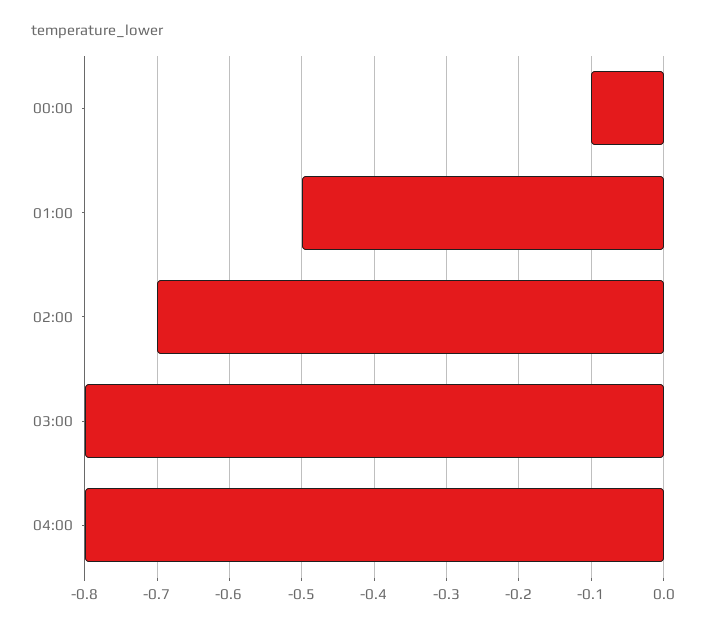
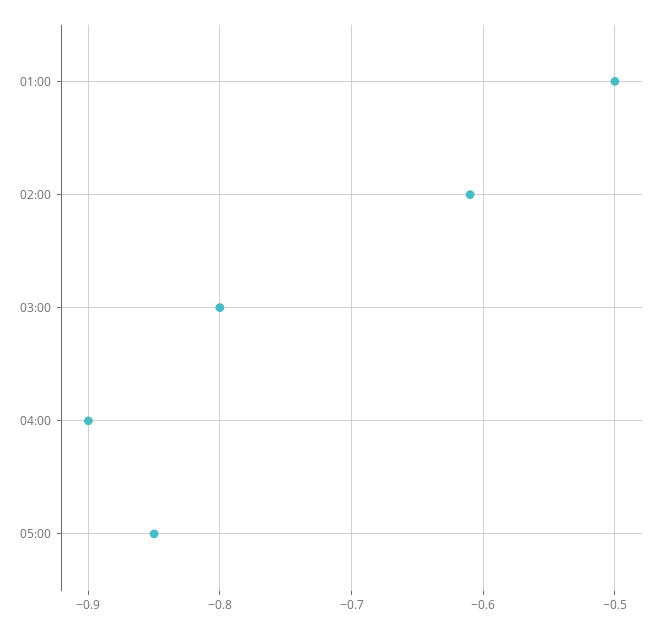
00:00: -0.1 -> none
02:00: -0.7 -> -0.61
04:00: -0.8 -> -0.9
05:00: none -> -0.85

